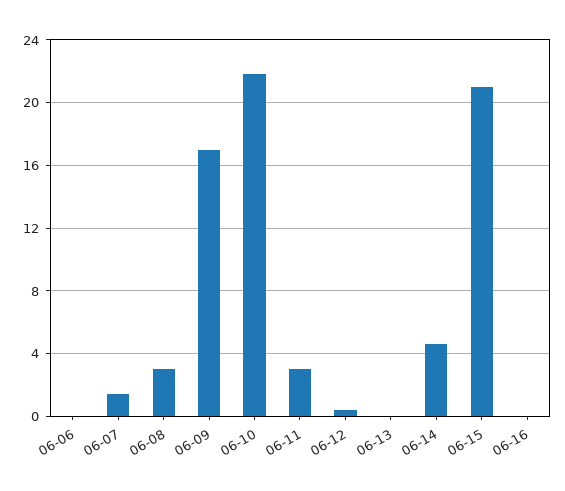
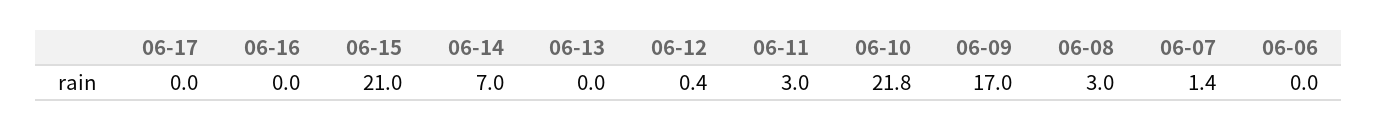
06-14: 4.5 -> 7
06-17: none -> 0

